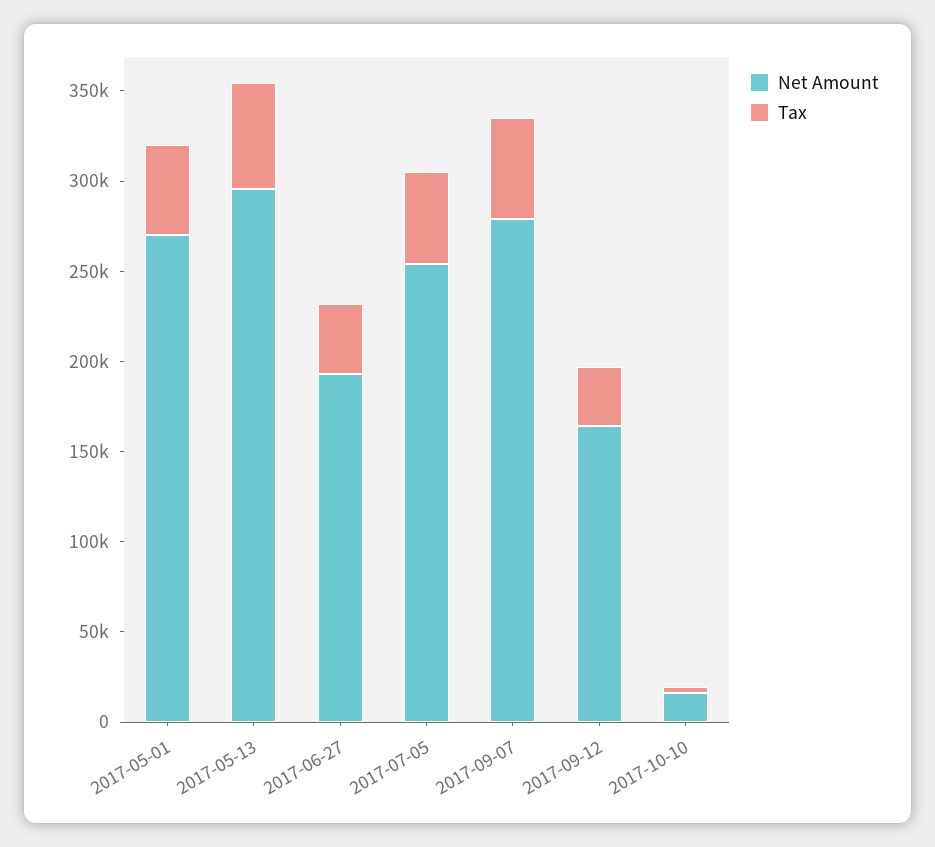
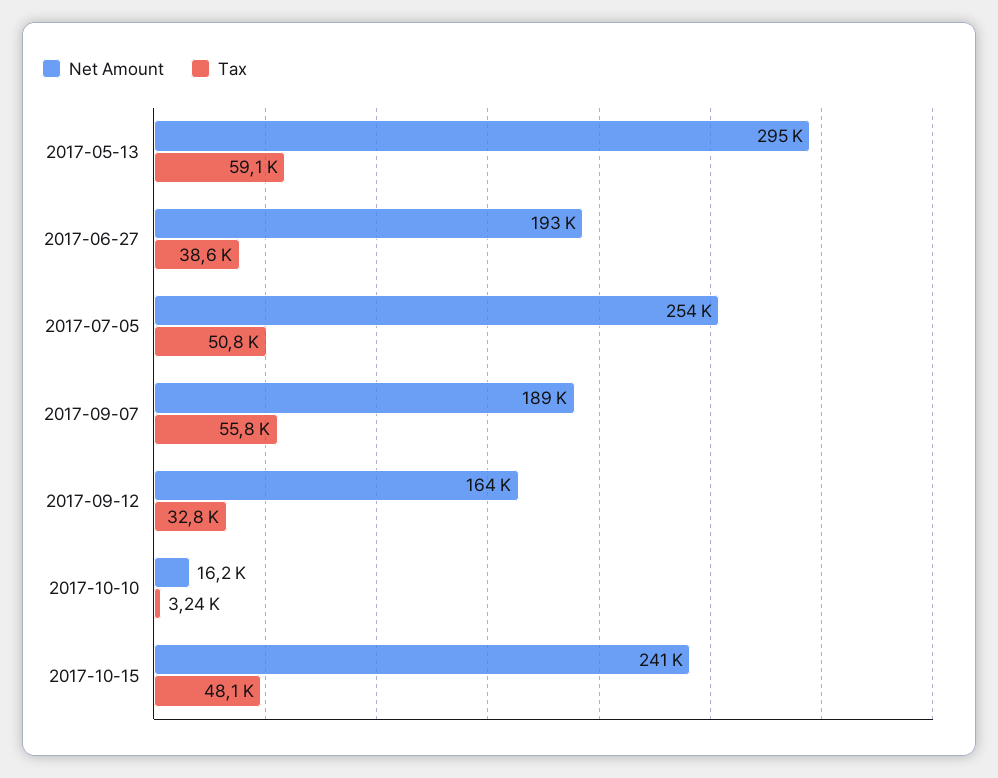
Net Amount, 2017-05-01: 270000 -> none
Tax, 2017-05-01: 50000 -> none
Net Amount, 2017-09-07: 280000 -> 189000
Net Amount, 2017-10-15: none -> 241000
Tax, 2017-10-15: none -> 48100

